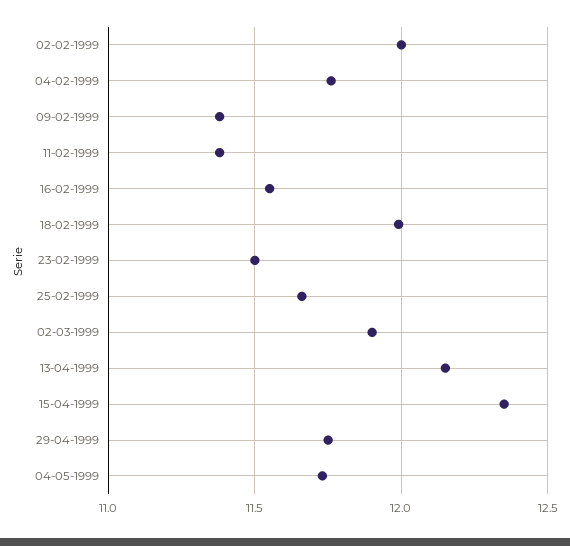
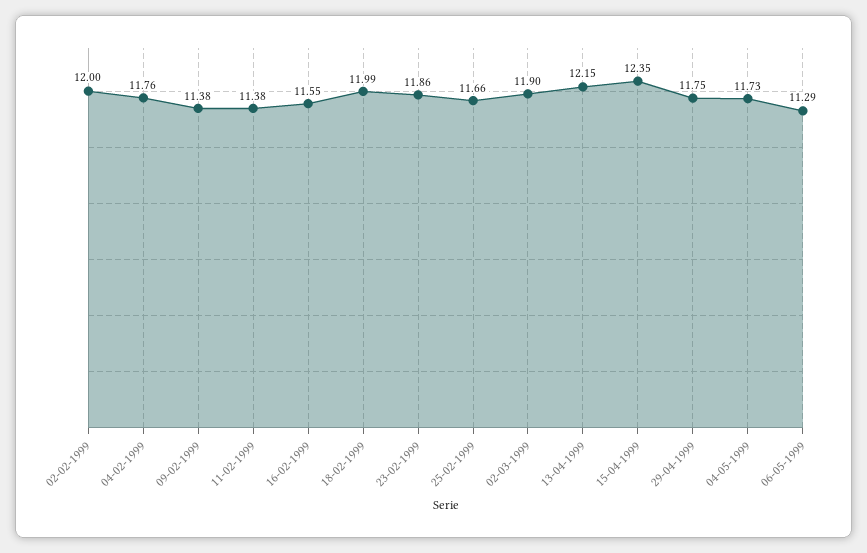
23-02-1999: 11.5 -> 11.86
06-05-1999: none -> 11.29

